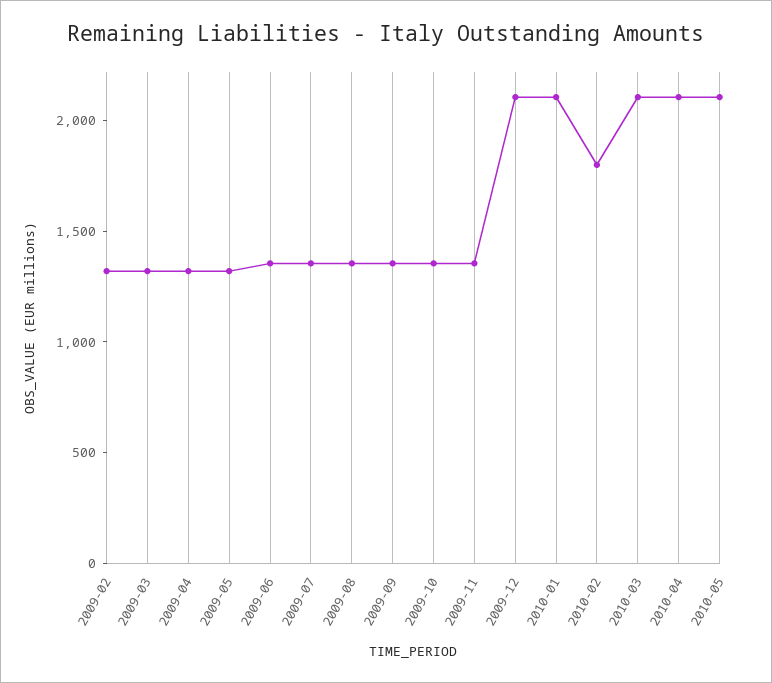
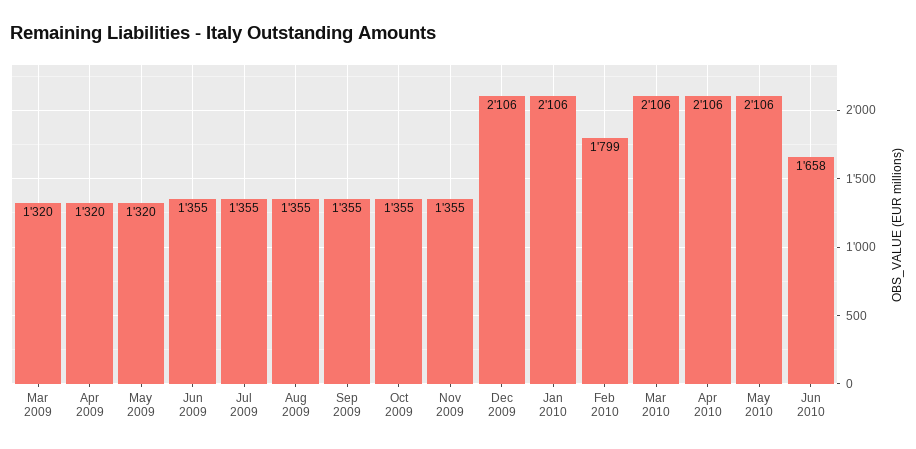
2009-02: 1300 -> none
Jun 2010: none -> 1658

